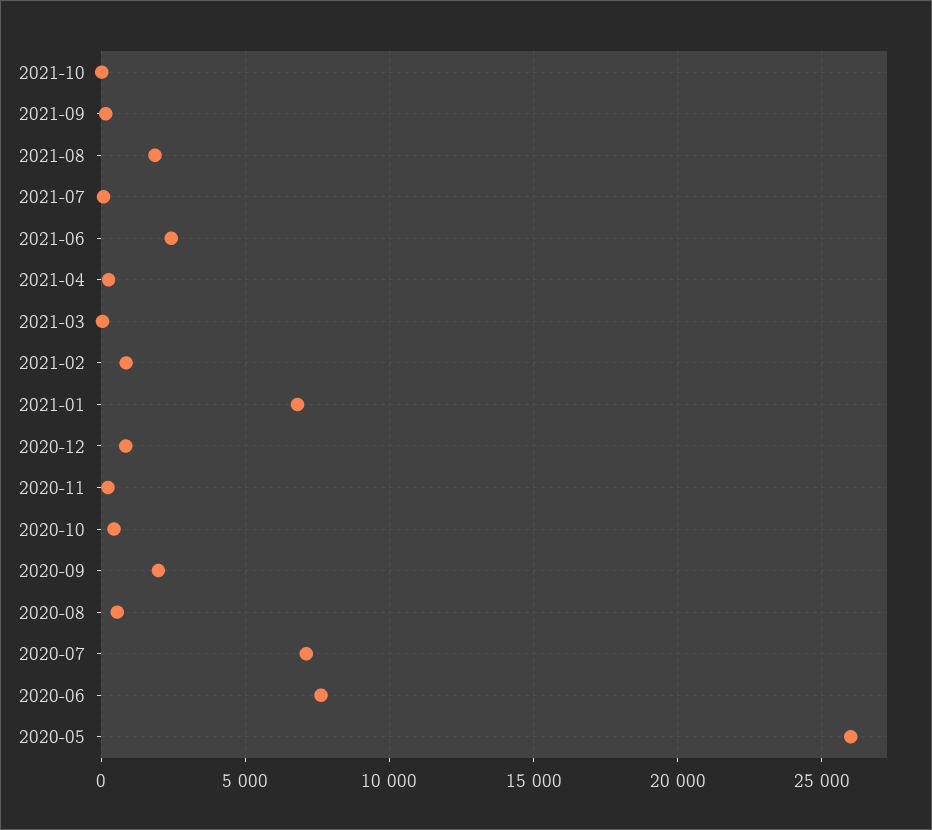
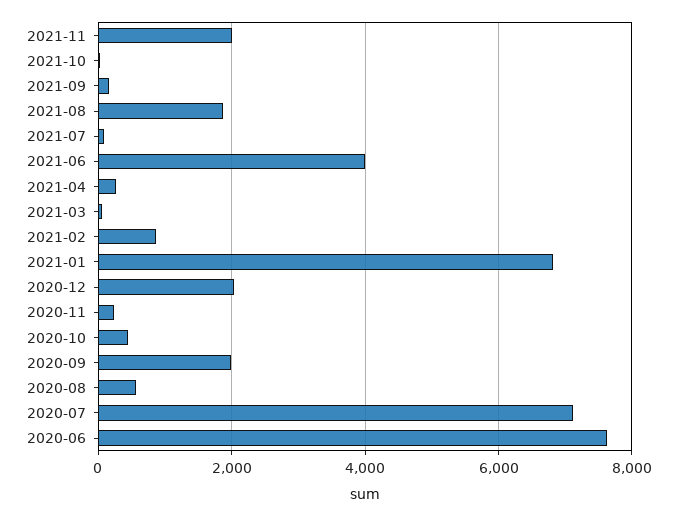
2021-06: 2500 -> 4000
2020-12: 1000 -> 2000
2020-05: 26000 -> none
2021-11: none -> 2000

